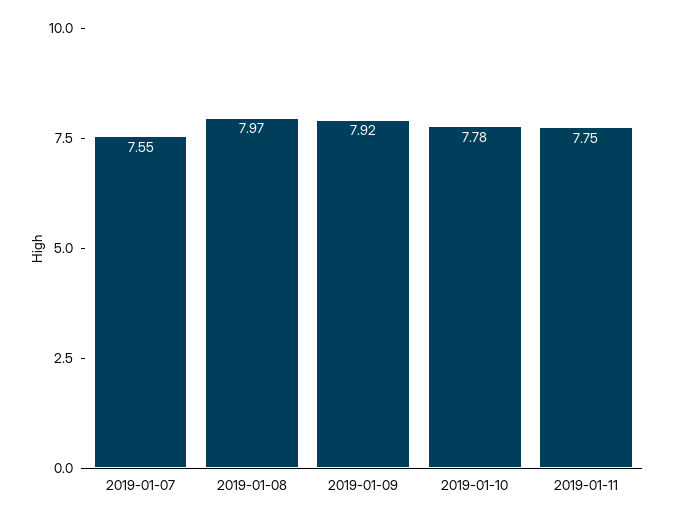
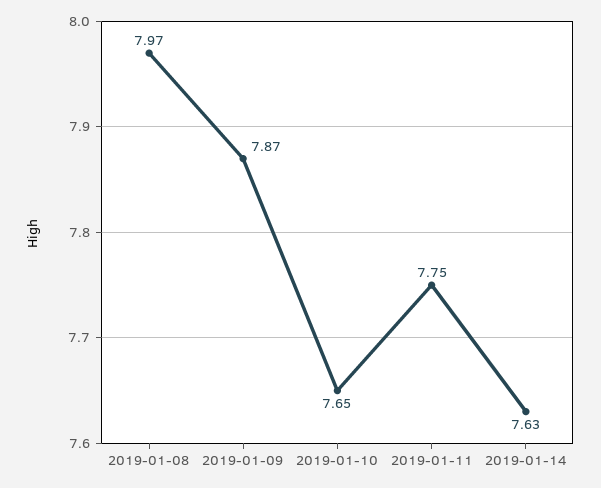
2019-01-07: 7.55 -> none
2019-01-09: 7.92 -> 7.87
2019-01-10: 7.78 -> 7.65
2019-01-14: none -> 7.63

